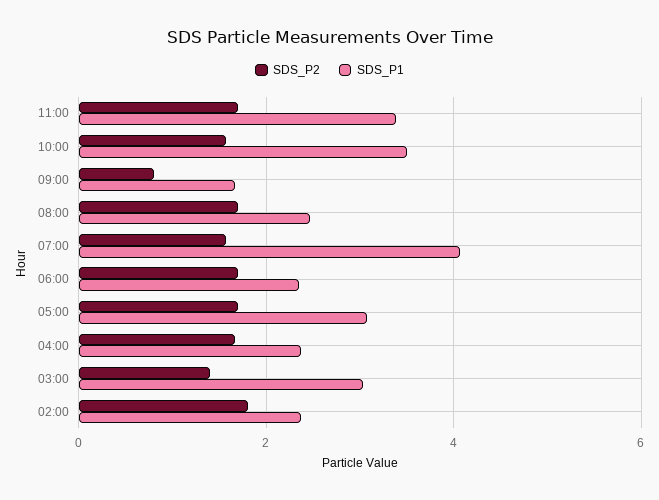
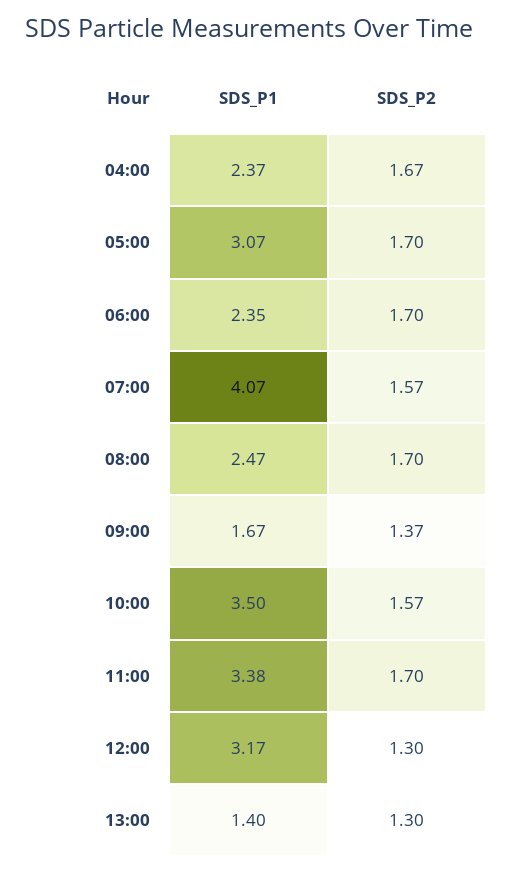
SDS_P2, 09:00: 0.8 -> 1.37
SDS_P2, 03:00: 1.4 -> none
SDS_P1, 03:00: 3 -> none
SDS_P2, 02:00: 1.8 -> none
SDS_P1, 02:00: 2.4 -> none
SDS_P1, 12:00: none -> 3.17
SDS_P2, 12:00: none -> 1.3
SDS_P1, 13:00: none -> 1.4
SDS_P2, 13:00: none -> 1.3

